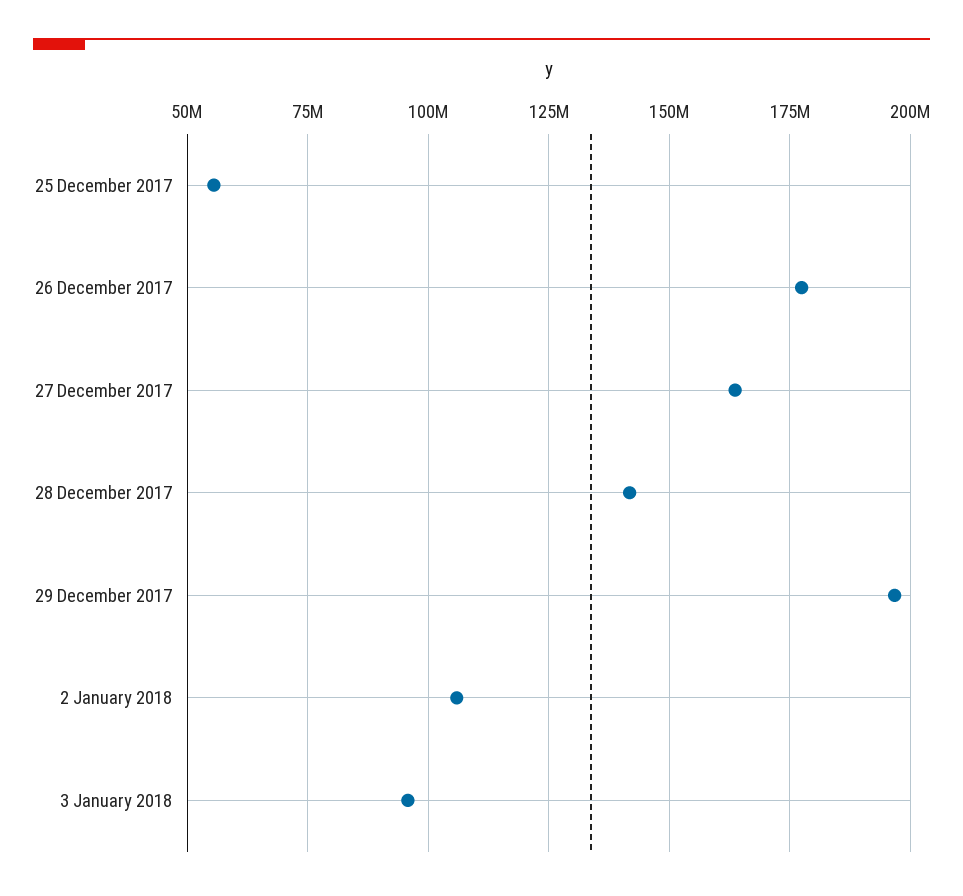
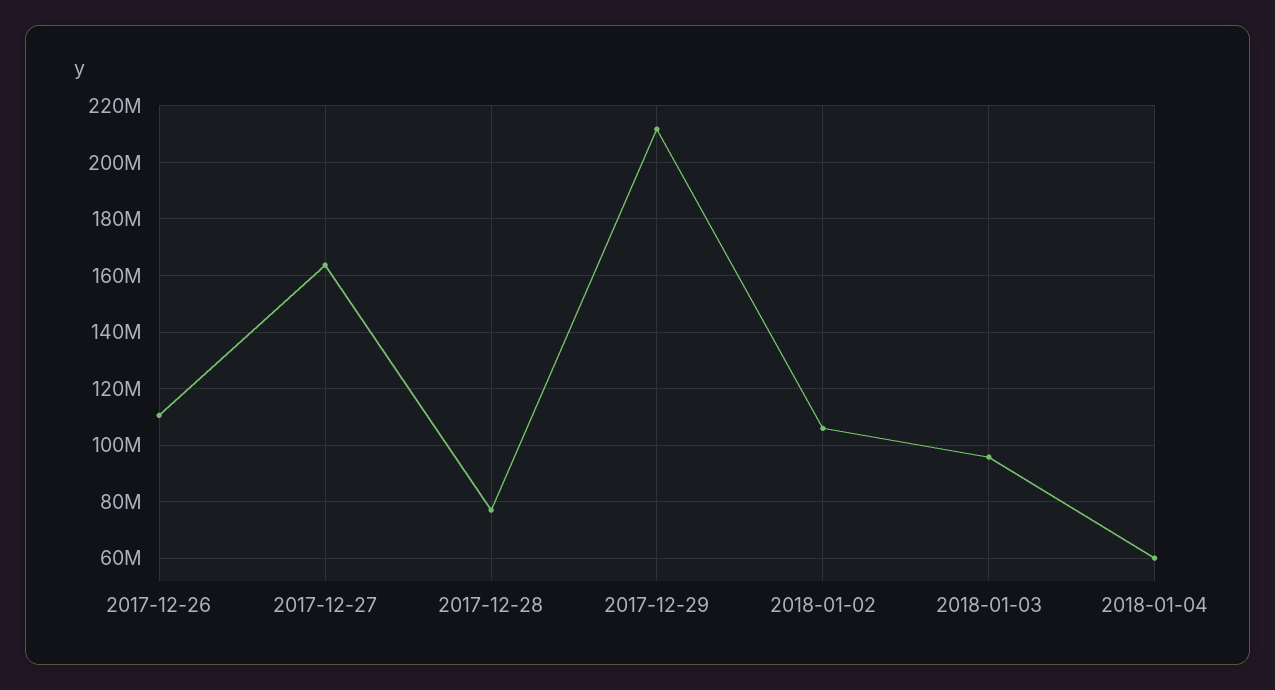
25 December 2017: 55000000 -> none
26 December 2017: 177500000 -> 110000000
28 December 2017: 142500000 -> 77500000
29 December 2017: 197500000 -> 212500000
2018-01-04: none -> 60000000

